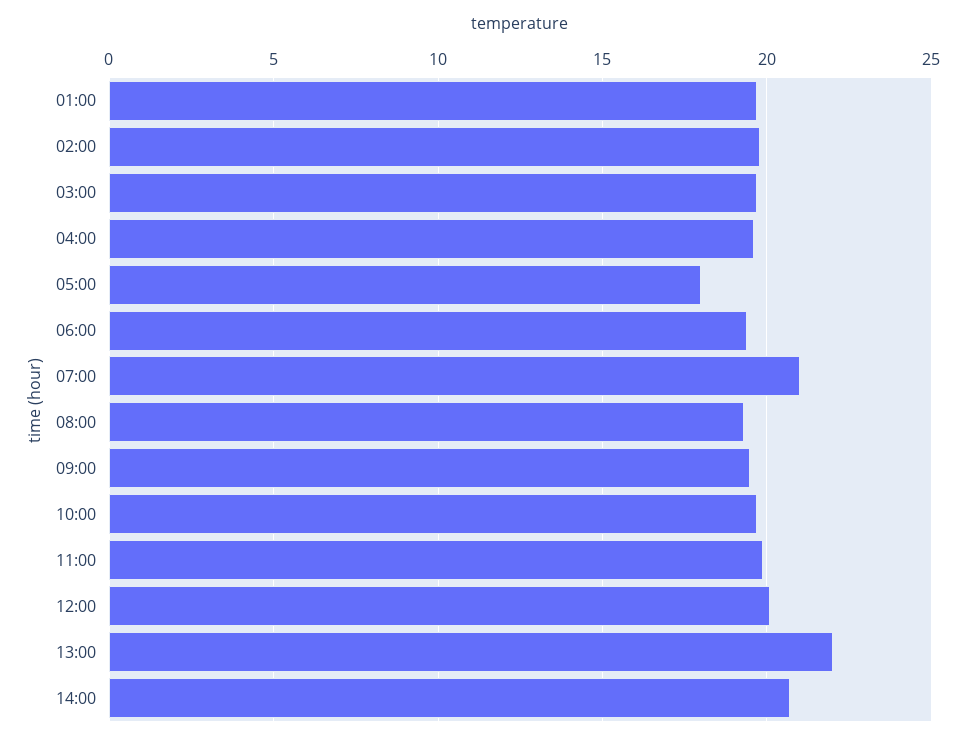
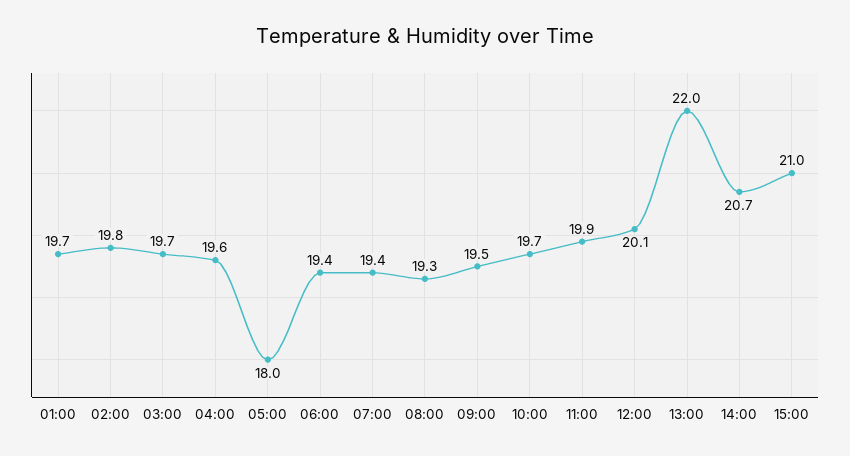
07:00: 21 -> 19.4
15:00: none -> 21

